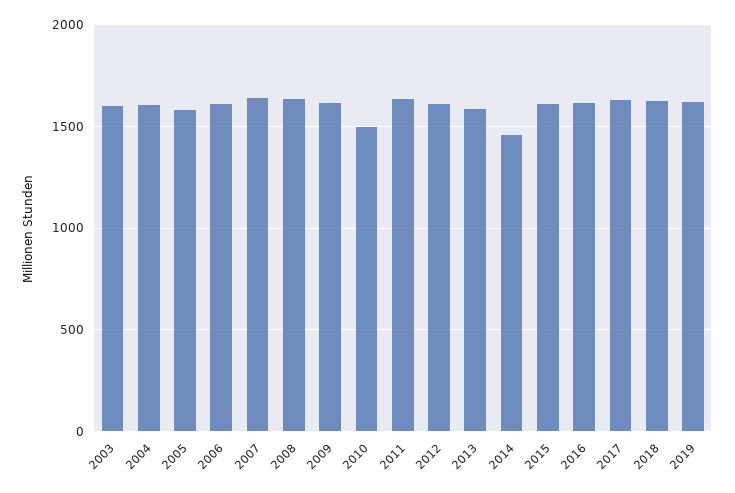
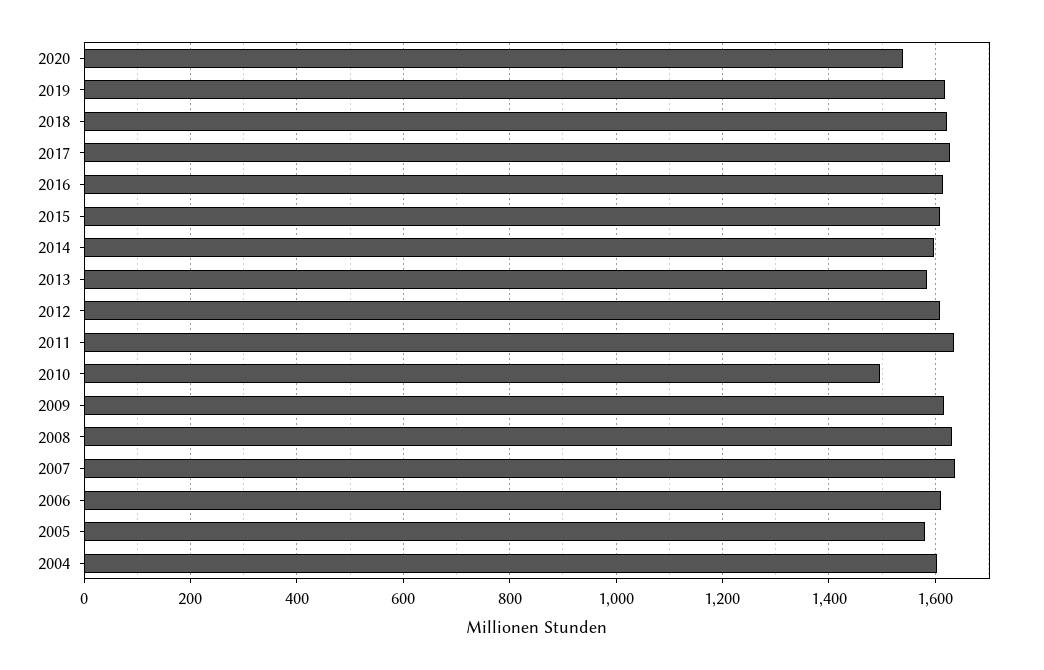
2003: 1600 -> none
2014: 1450 -> 1600
2020: none -> 1540

